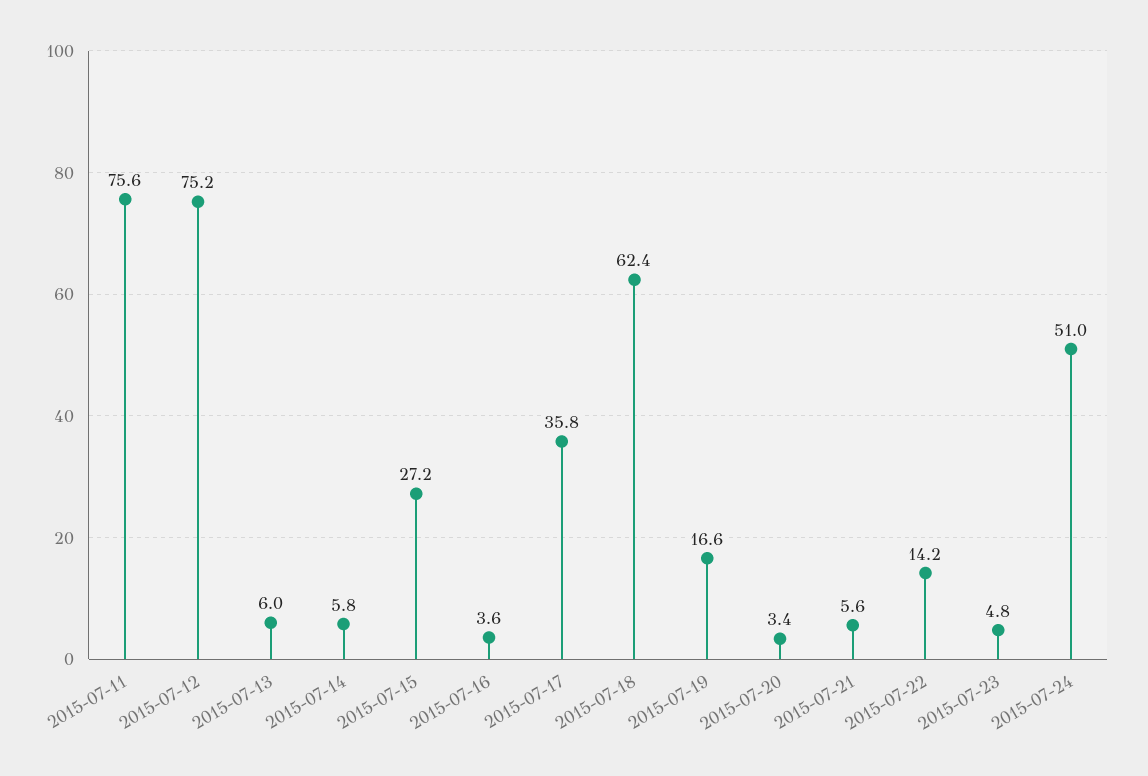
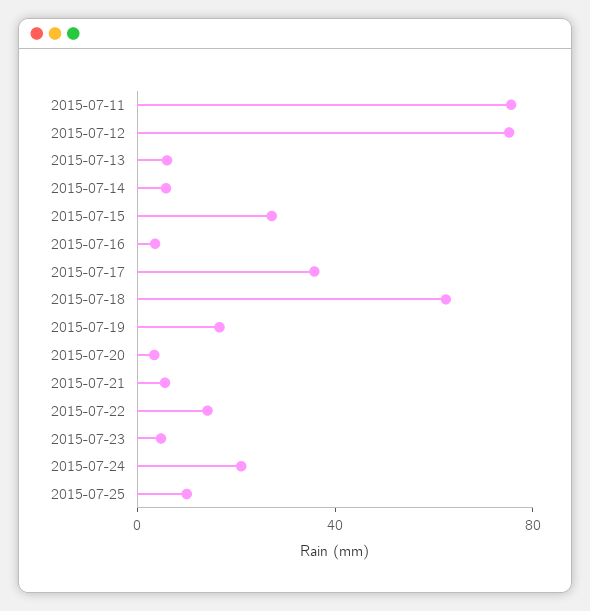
2015-07-24: 51 -> 20
2015-07-25: none -> 10

